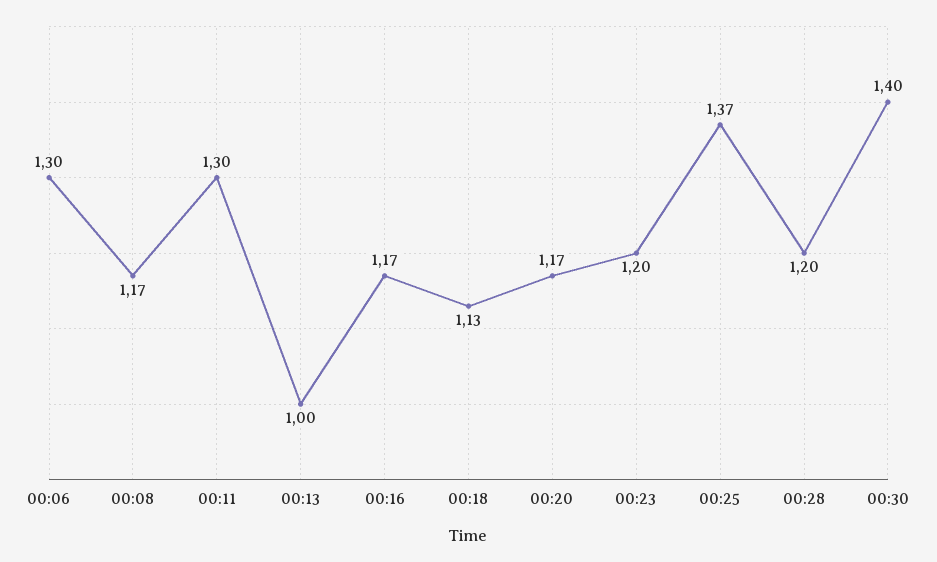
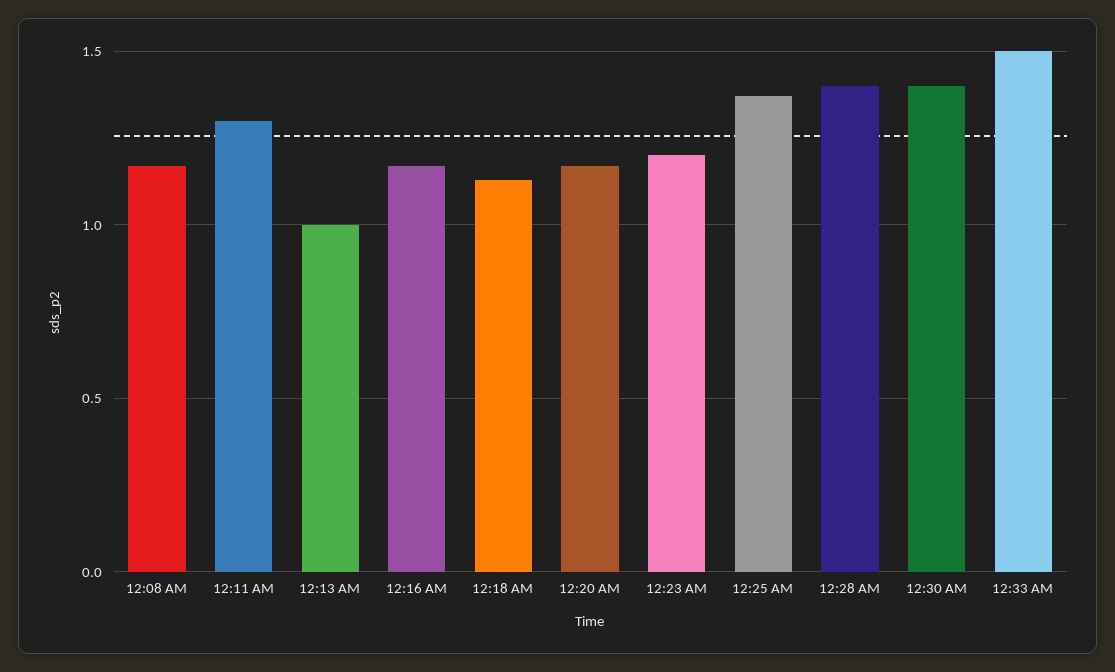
00:06: 1.3 -> none
00:28: 1.2 -> 1.4
12:33 AM: none -> 1.5

